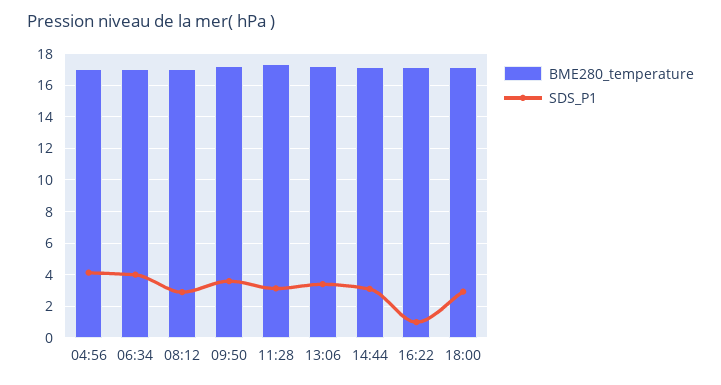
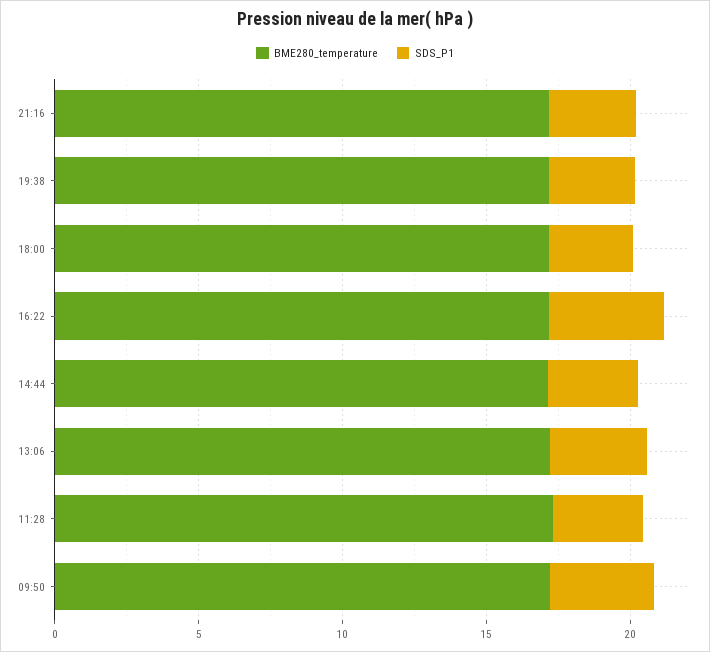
BME280_temperature, 04:56: 17 -> none
SDS_P1, 04:56: 4 -> none
BME280_temperature, 06:34: 17 -> none
SDS_P1, 06:34: 4 -> none
BME280_temperature, 08:12: 17 -> none
SDS_P1, 08:12: 3 -> none
SDS_P1, 16:22: 1 -> 4
BME280_temperature, 21:16: none -> 17
SDS_P1, 21:16: none -> 3
BME280_temperature, 19:38: none -> 17
SDS_P1, 19:38: none -> 3

